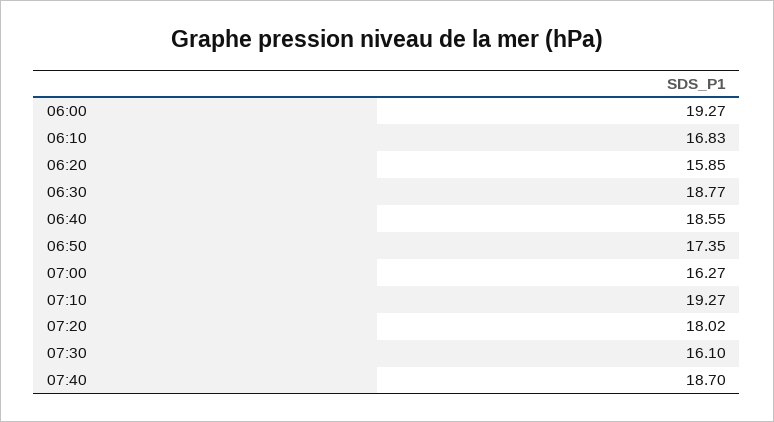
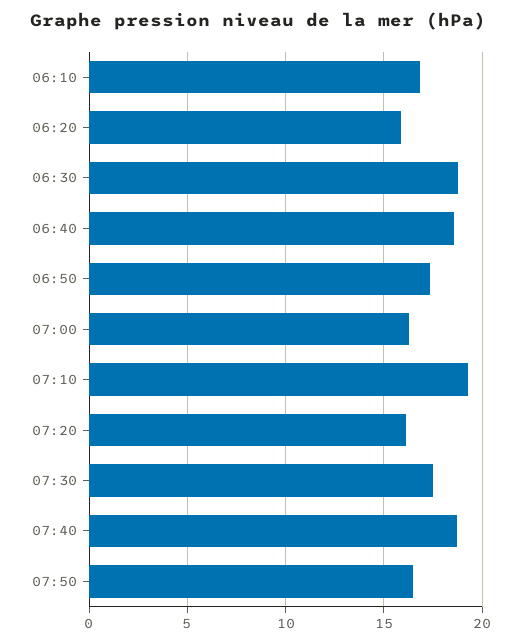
06:00: 19.27 -> none
07:20: 18.02 -> 16
07:30: 16.1 -> 17.5
07:50: none -> 16.5

